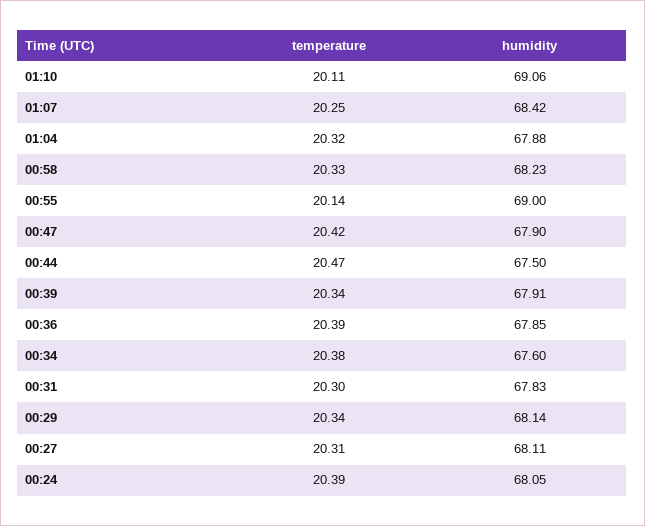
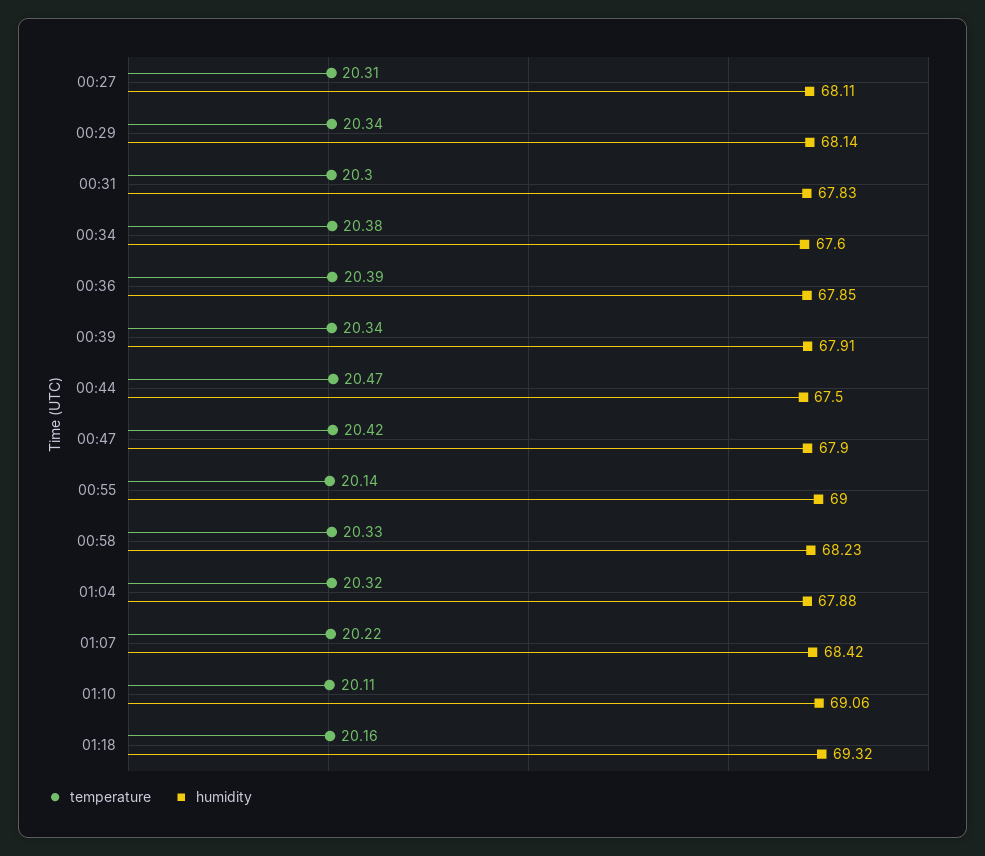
temperature, 01:07: 20.25 -> 20.22
temperature, 00:24: 20.39 -> none
humidity, 00:24: 68.05 -> none
temperature, 01:18: none -> 20.16
humidity, 01:18: none -> 69.32

